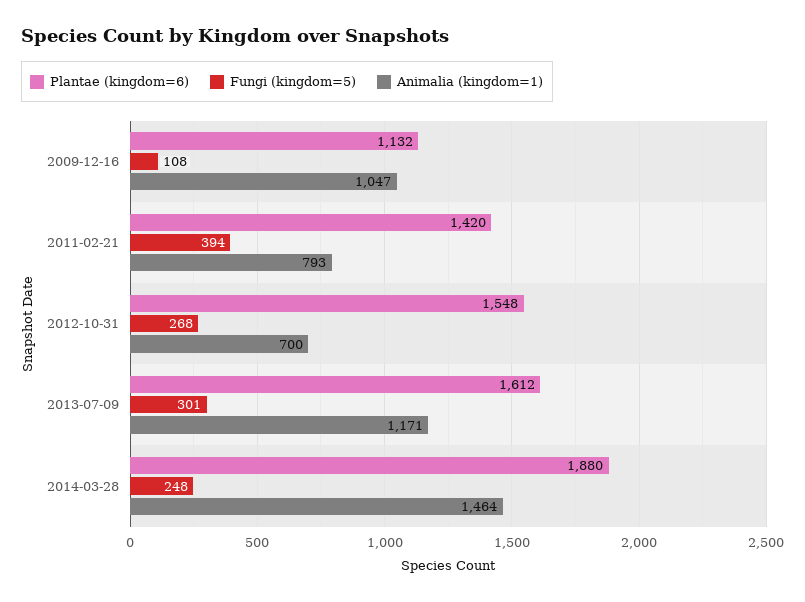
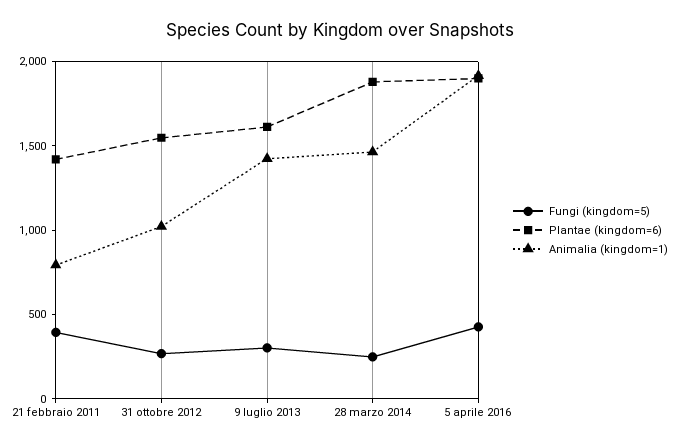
Plantae (kingdom=6), 2009-12-16: 1132 -> none
Fungi (kingdom=5), 2009-12-16: 108 -> none
Animalia (kingdom=1), 2009-12-16: 1047 -> none
Animalia (kingdom=1), 2012-10-31: 700 -> 1000
Animalia (kingdom=1), 2013-07-09: 1171 -> 1400
Fungi (kingdom=5), 5 aprile 2016: none -> 400
Plantae (kingdom=6), 5 aprile 2016: none -> 1900
Animalia (kingdom=1), 5 aprile 2016: none -> 1900

